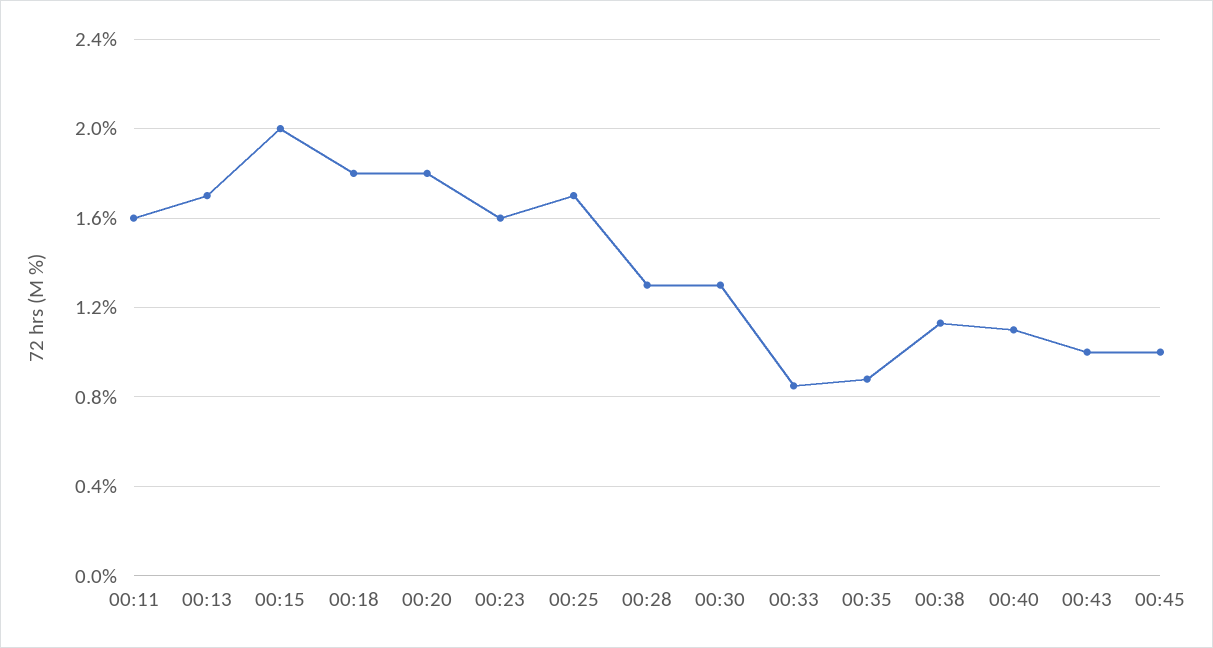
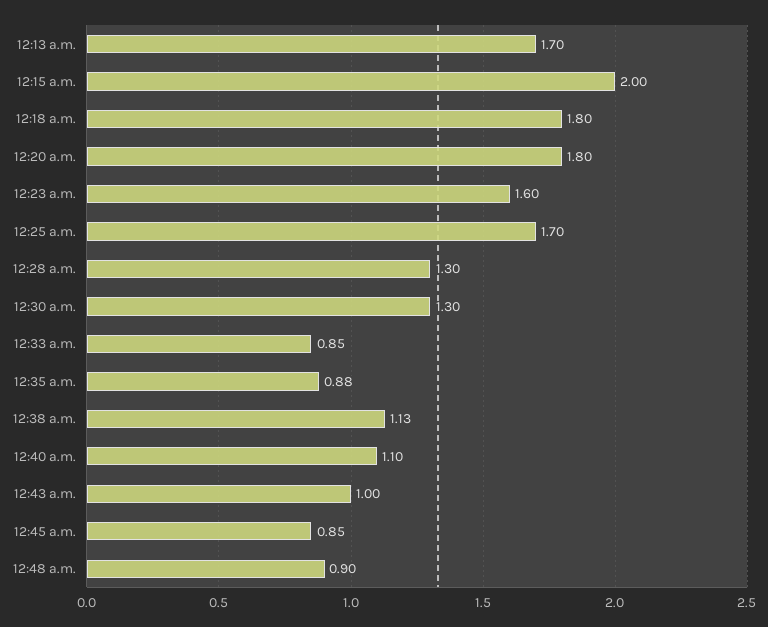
00:11: 1.6 -> none
00:45: 1 -> 0.85
12:48 a.m.: none -> 0.9

